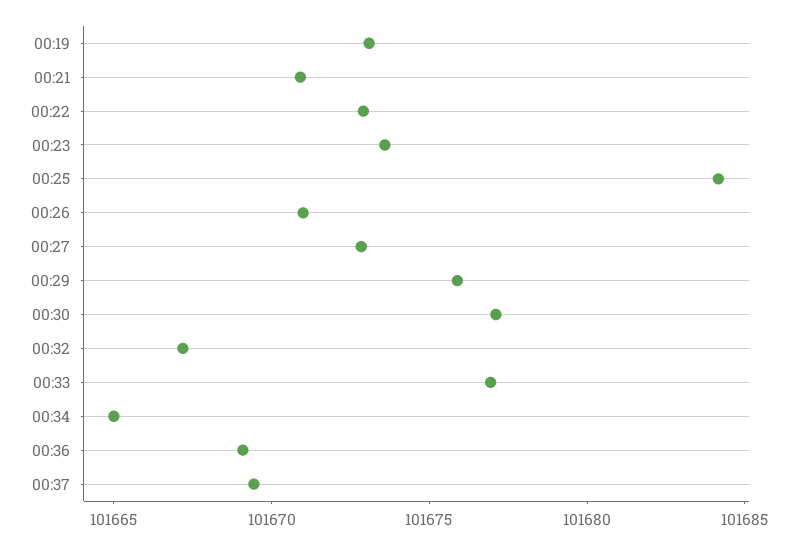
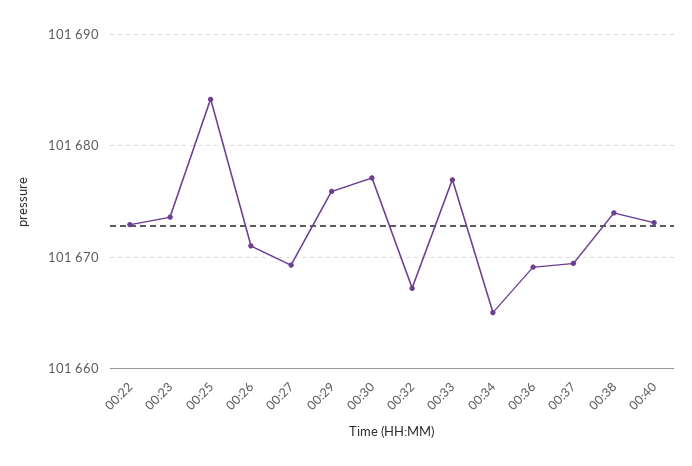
00:19: 101673 -> none
00:21: 101671 -> none
00:27: 101673 -> 101669
00:38: none -> 101674
00:40: none -> 101673

